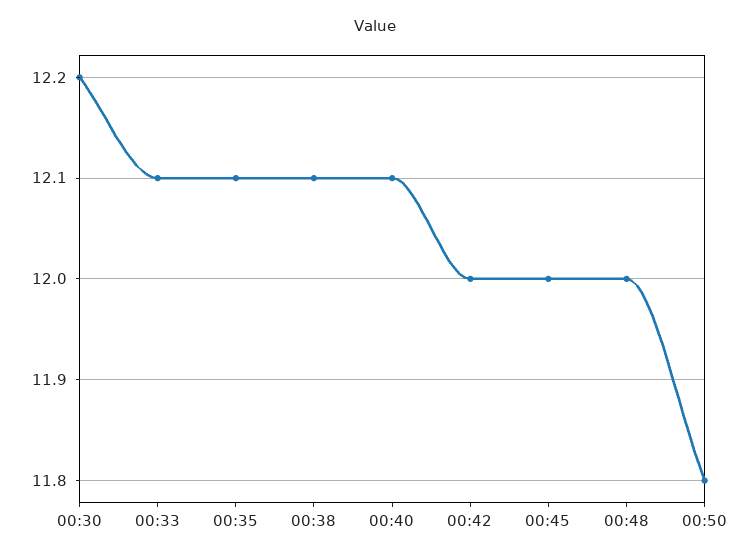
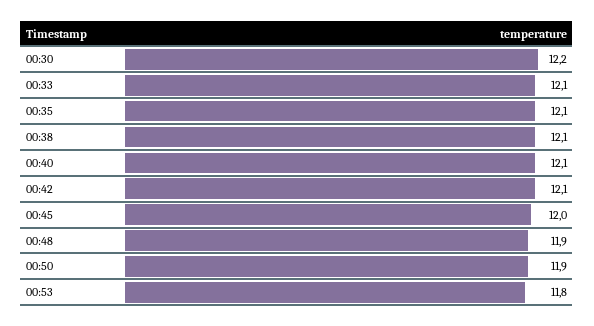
00:42: 12 -> 12.1
00:48: 12 -> 11.9
00:50: 11.8 -> 11.9
00:53: none -> 11.8

